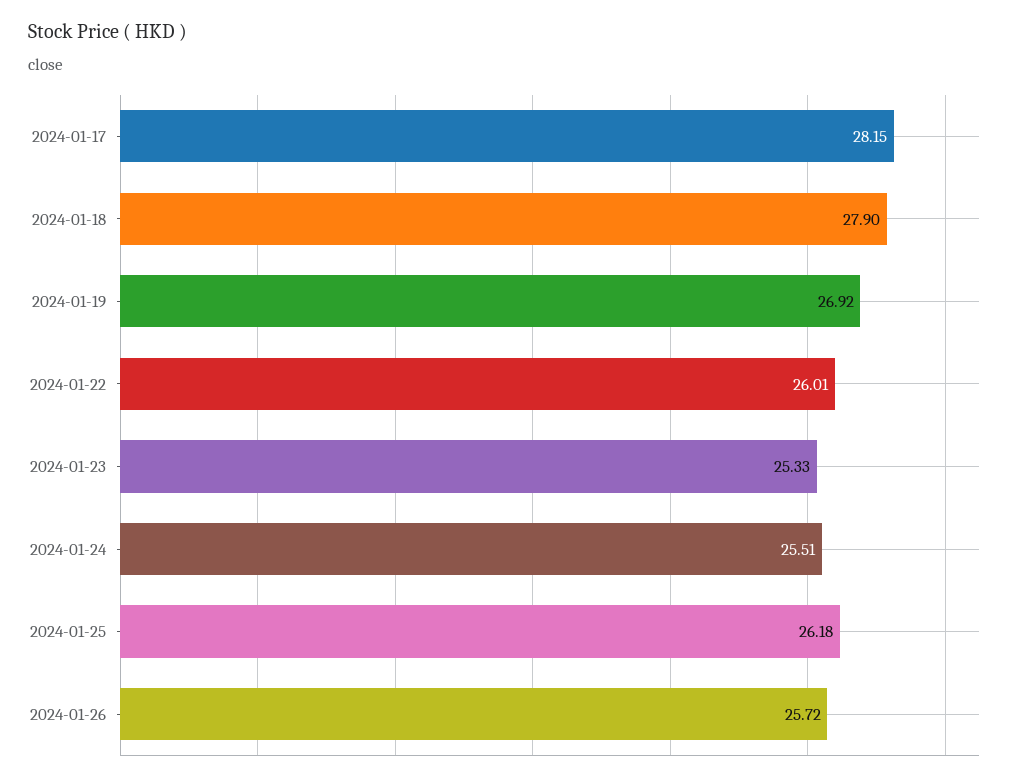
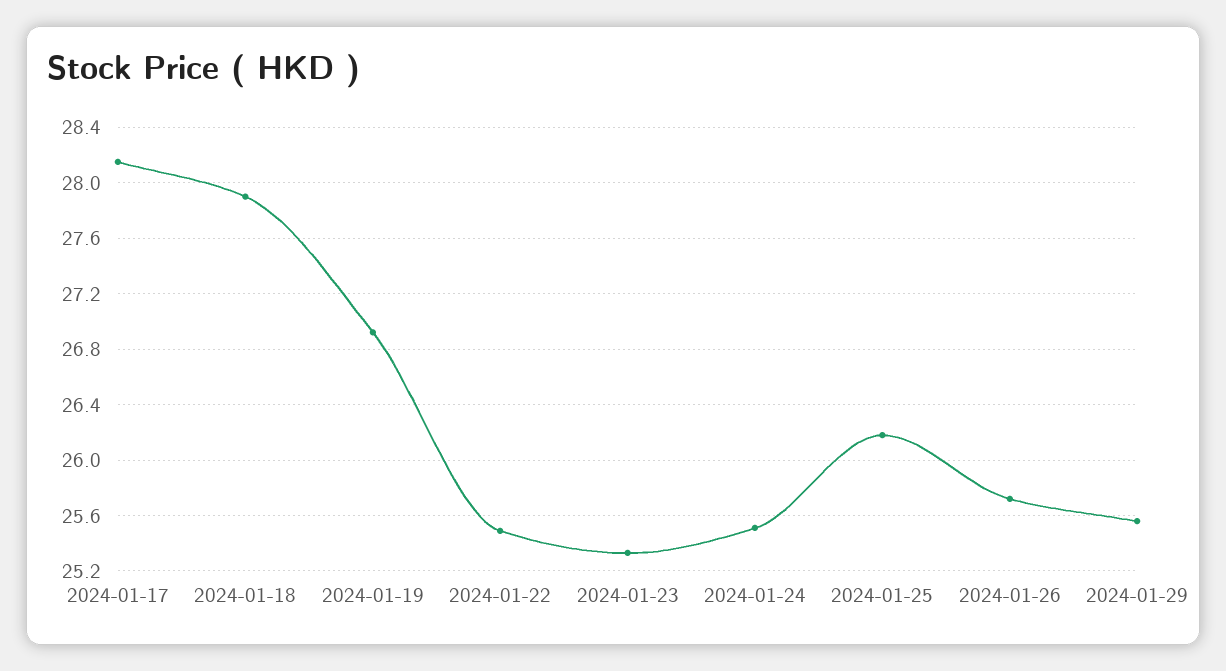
2024-01-22: 26.01 -> 25.5
2024-01-29: none -> 25.55

